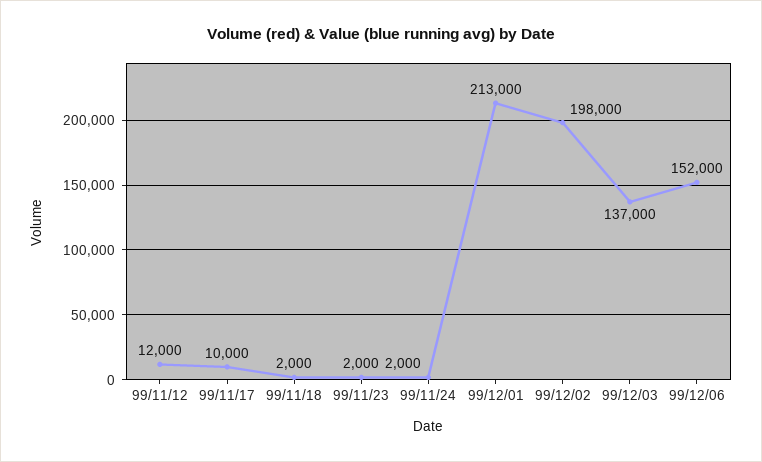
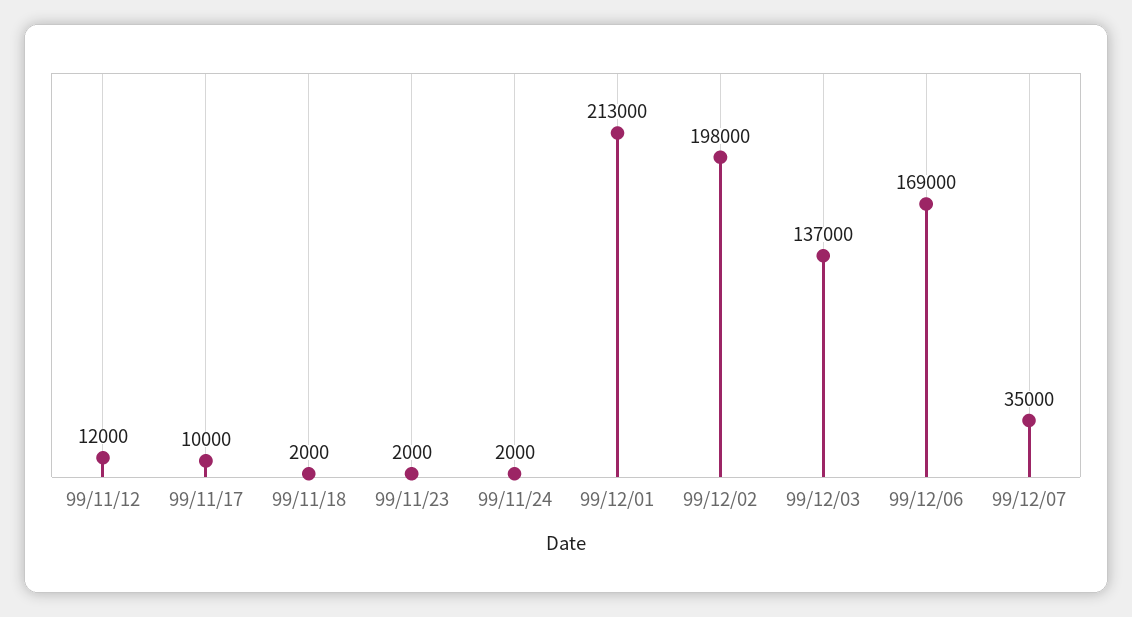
99/12/06: 152000 -> 169000
99/12/07: none -> 35000

